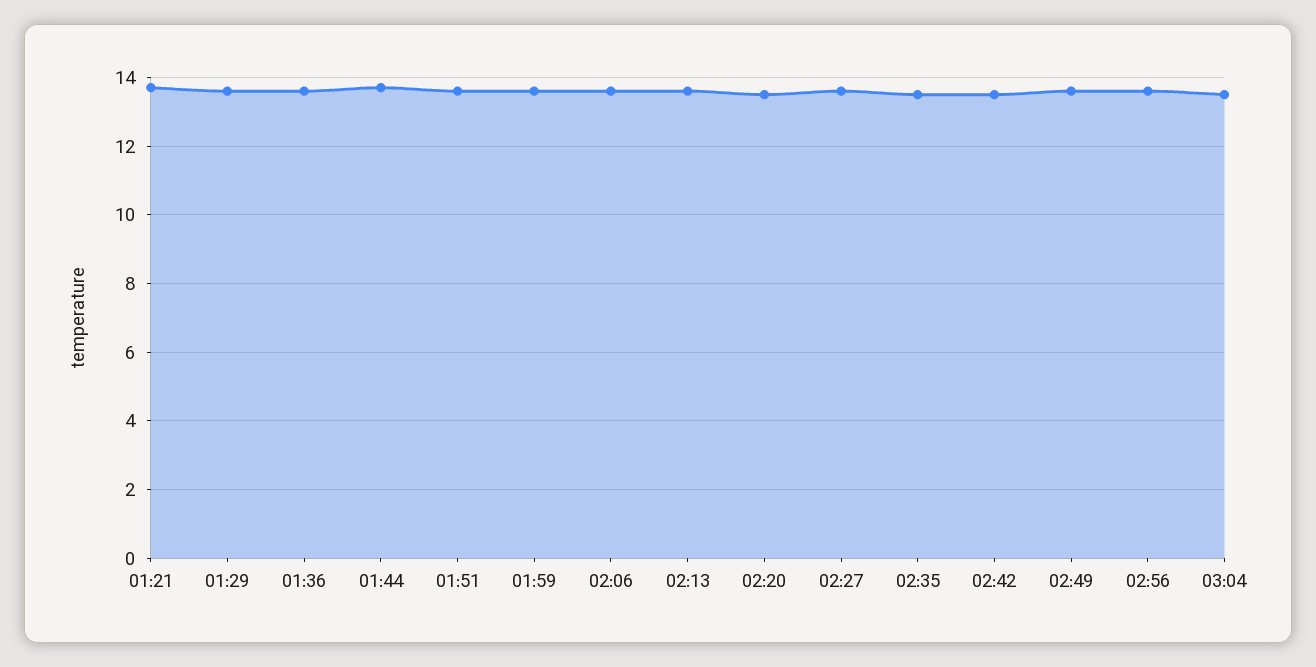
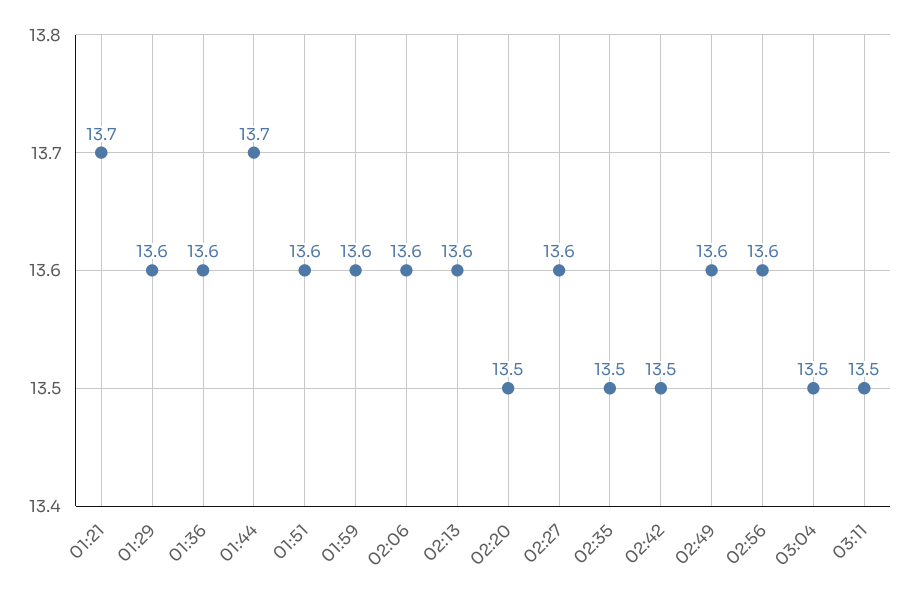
03:11: none -> 13.5

